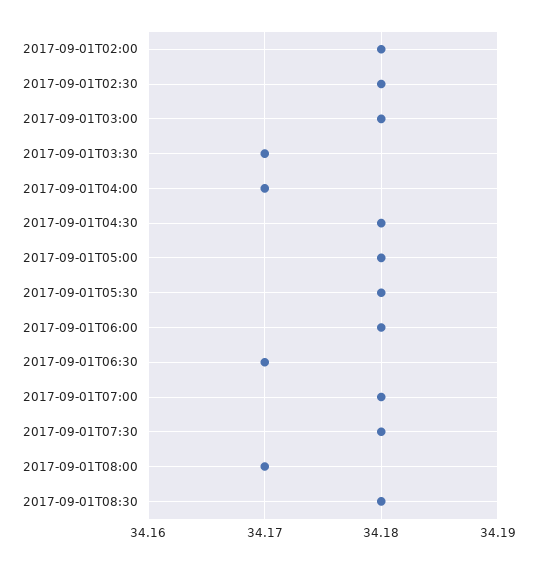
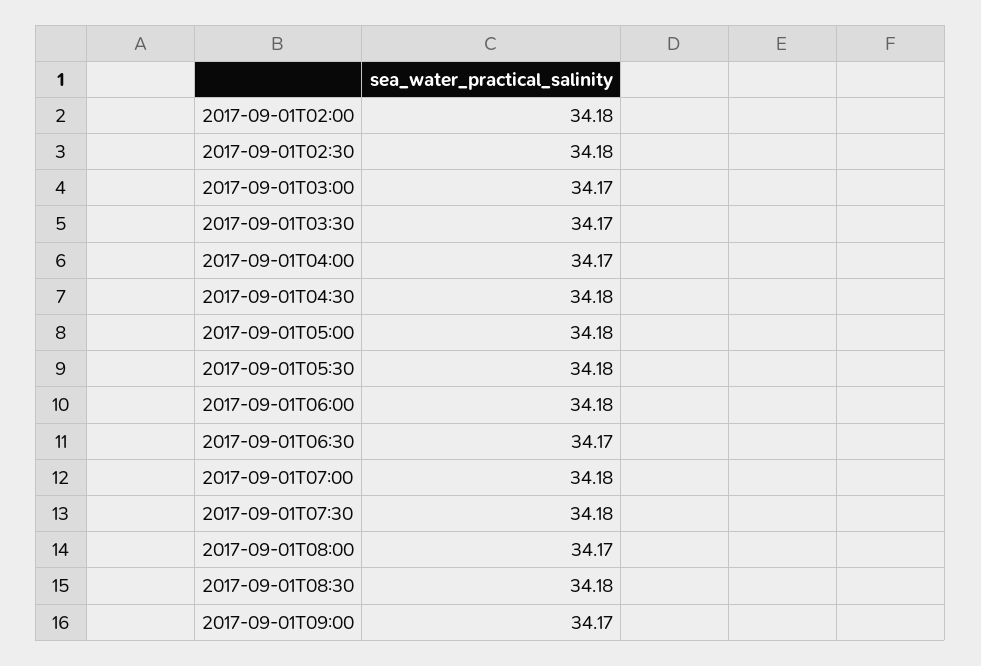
2017-09-01T03:00: 34.18 -> 34.17
2017-09-01T09:00: none -> 34.17

